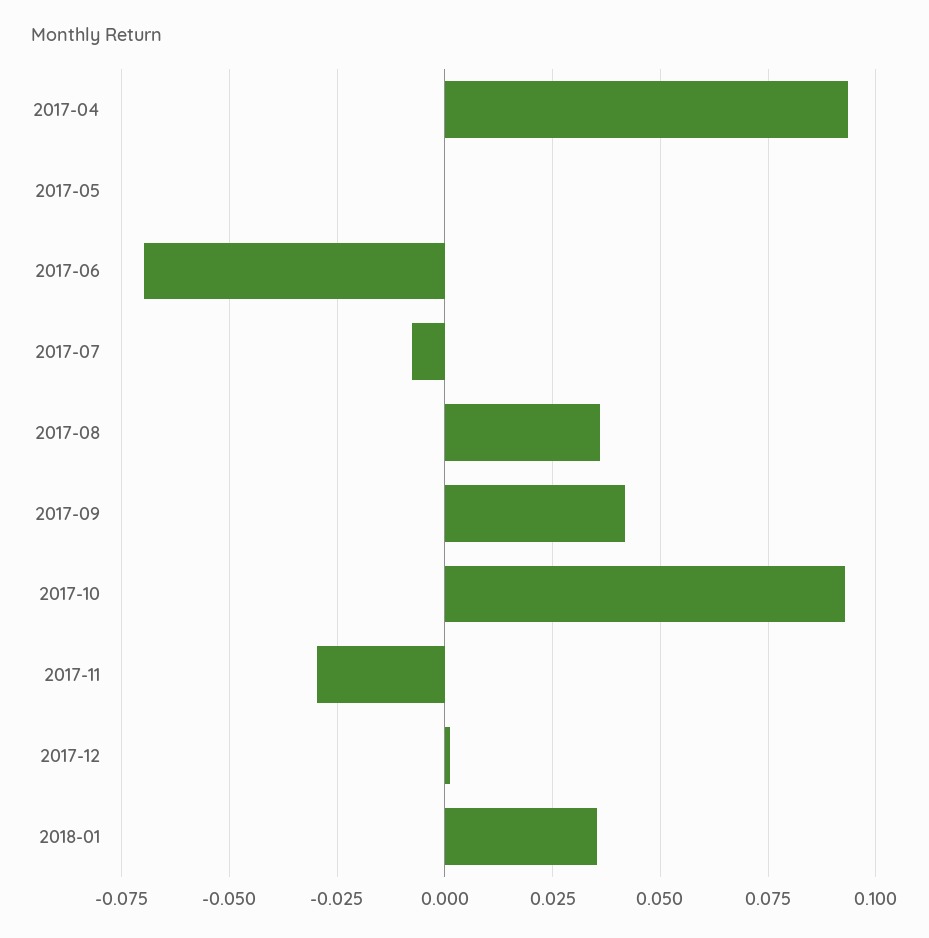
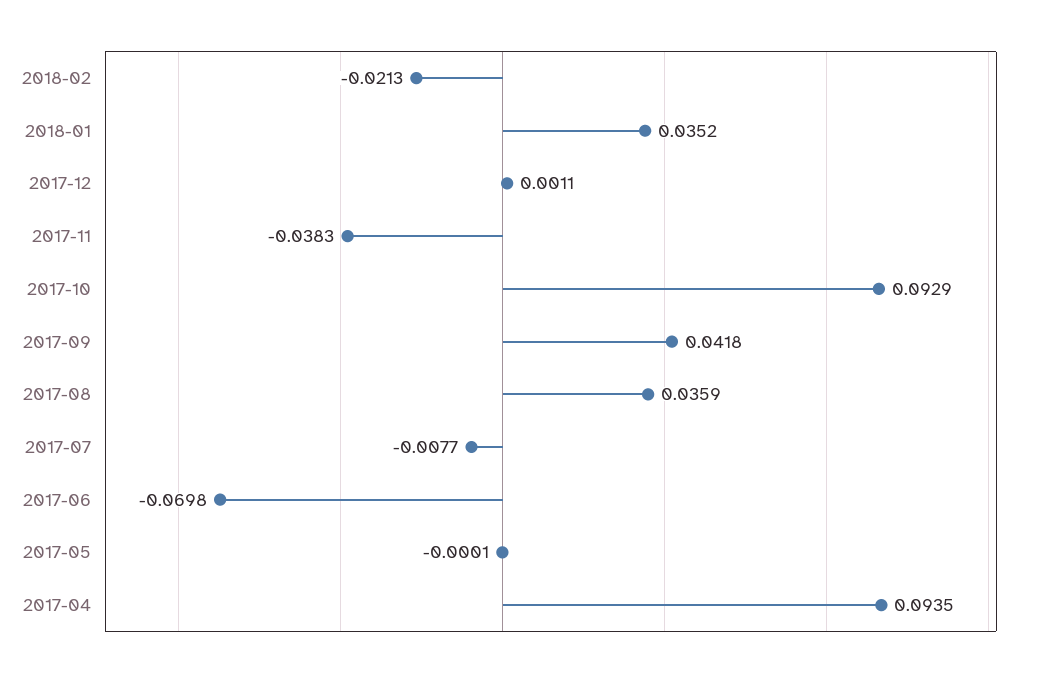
2017-11: -0.03 -> -0.0383
2018-02: none -> -0.0213

